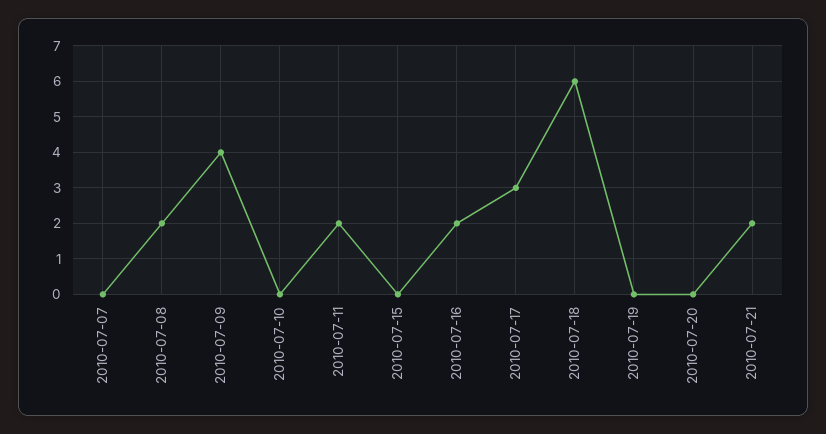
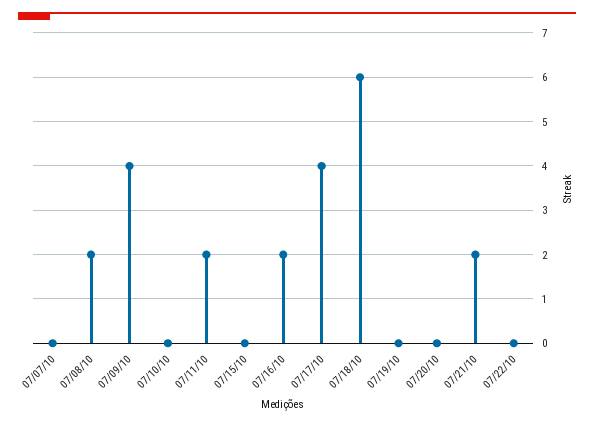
2010-07-17: 3 -> 4
07/22/10: none -> 0

